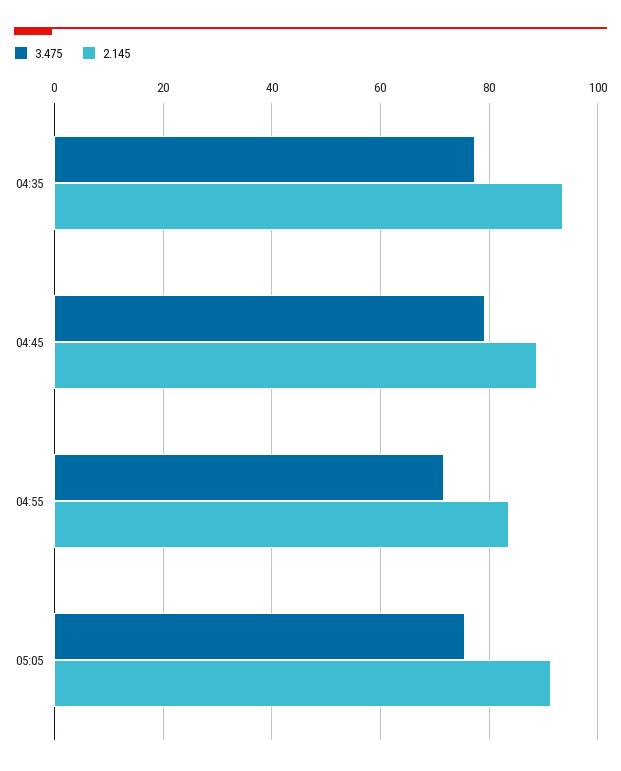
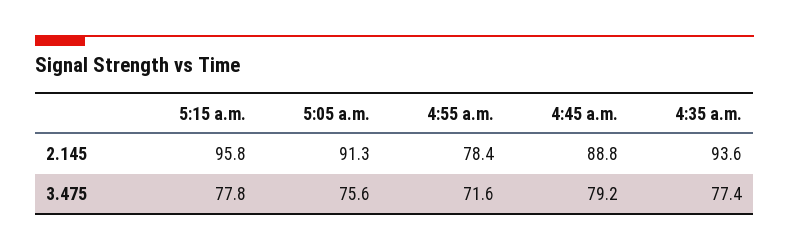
2.145, 04:55: 84 -> 78.4
2.145, 5:15 a.m.: none -> 95.8
3.475, 5:15 a.m.: none -> 77.8

